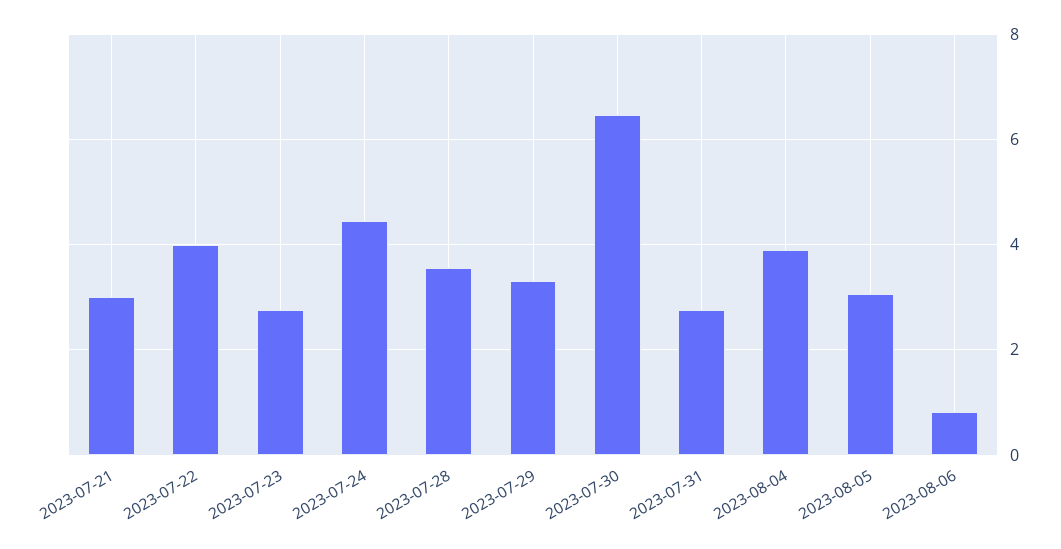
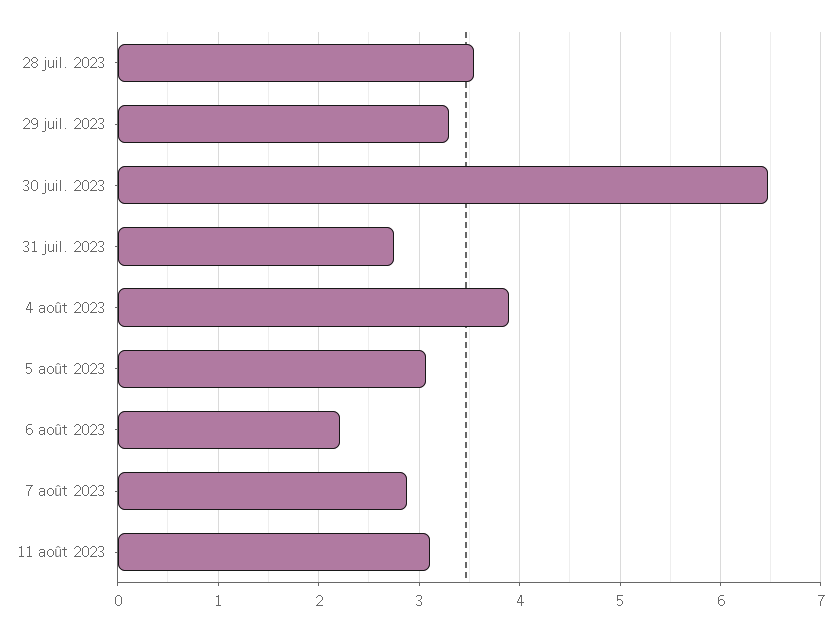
2023-07-21: 3 -> none
2023-07-22: 4 -> none
2023-07-23: 2.8 -> none
2023-07-24: 4.4 -> none
2023-08-06: 0.8 -> 2.2
7 août 2023: none -> 2.9
11 août 2023: none -> 3.1

